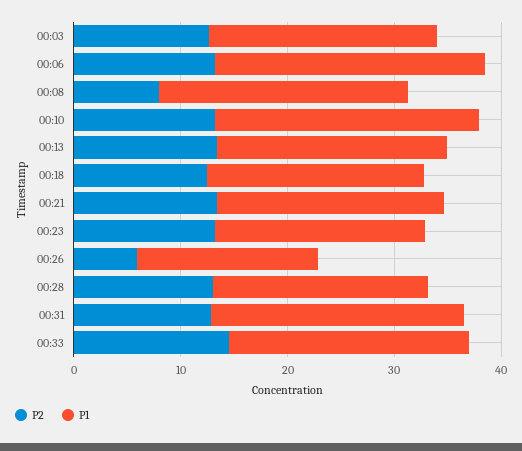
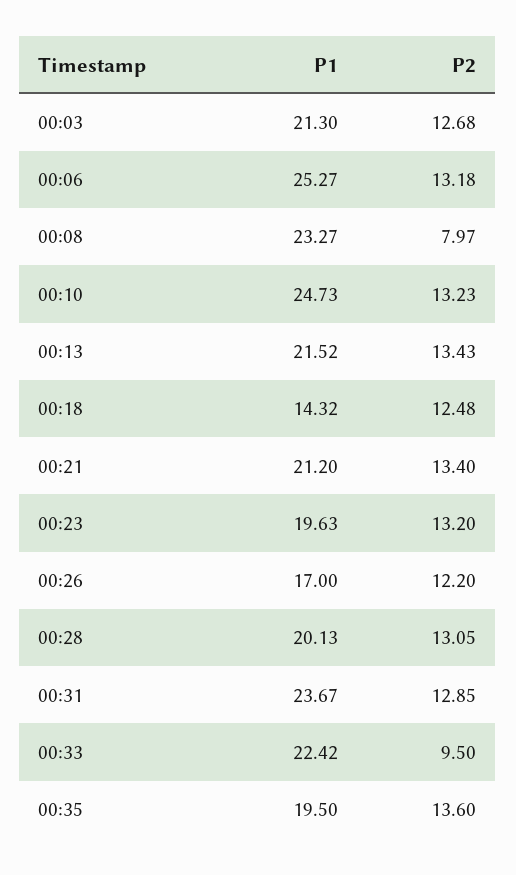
P1, 00:18: 20 -> 14.32
P2, 00:26: 6 -> 12.2
P2, 00:33: 14 -> 9.5
P1, 00:35: none -> 19.5
P2, 00:35: none -> 13.6

